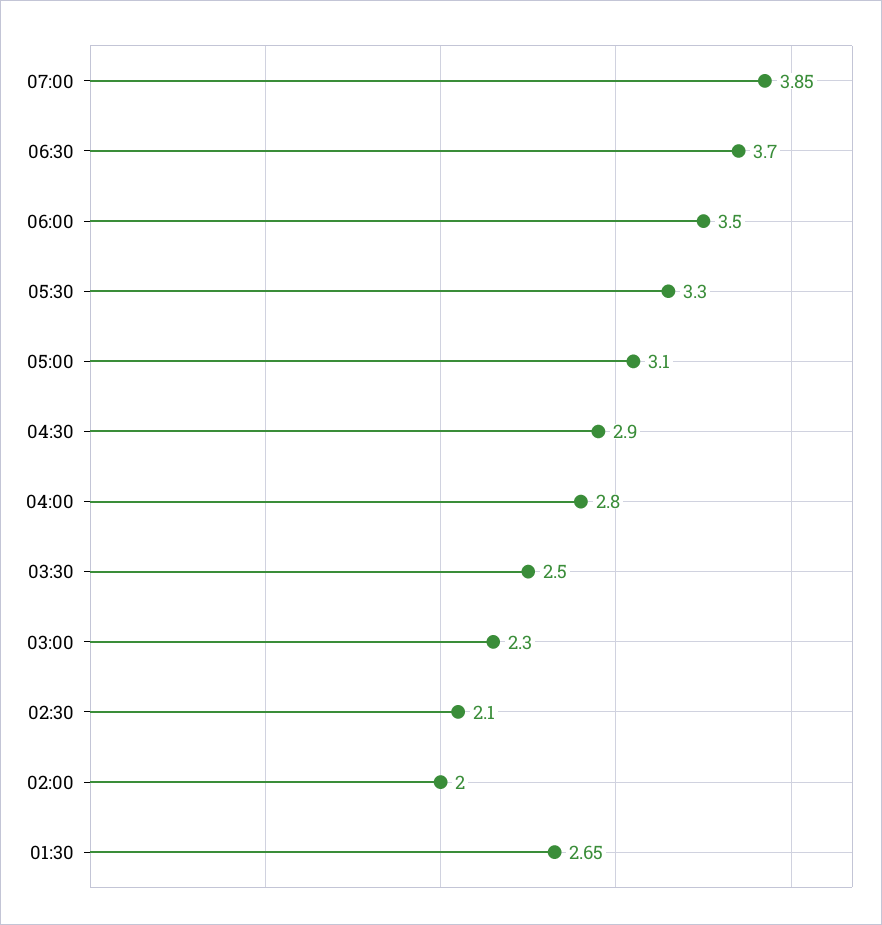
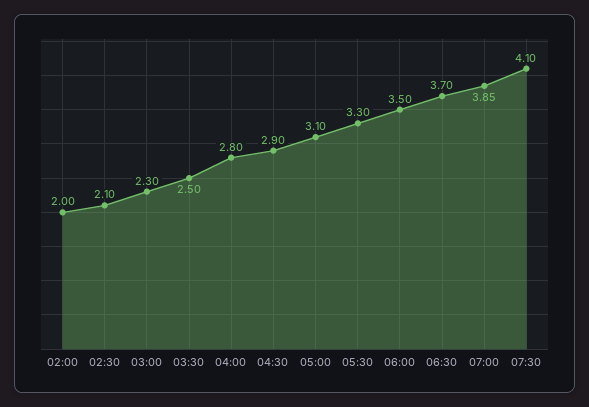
01:30: 2.65 -> none
07:30: none -> 4.1

